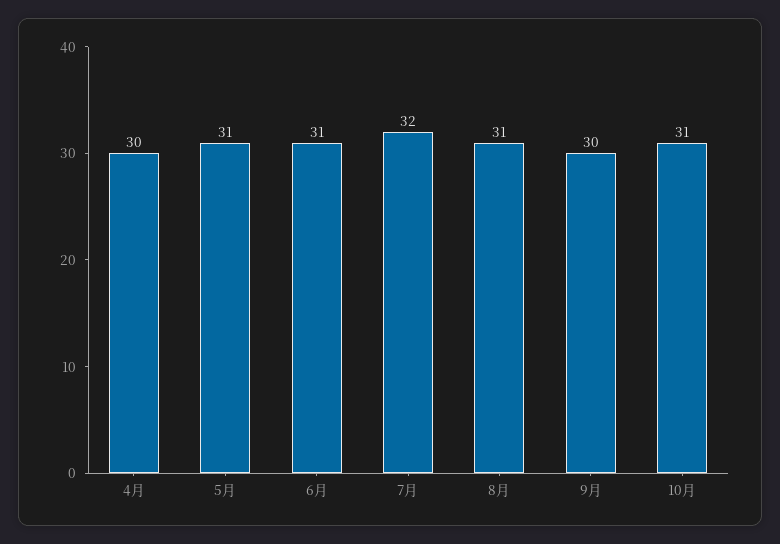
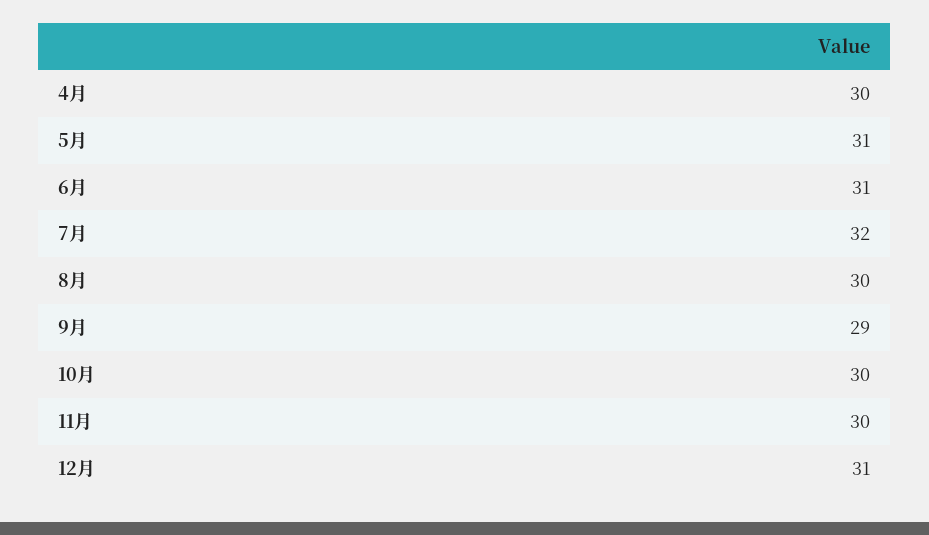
8月: 31 -> 30
9月: 30 -> 29
10月: 31 -> 30
11月: none -> 30
12月: none -> 31

